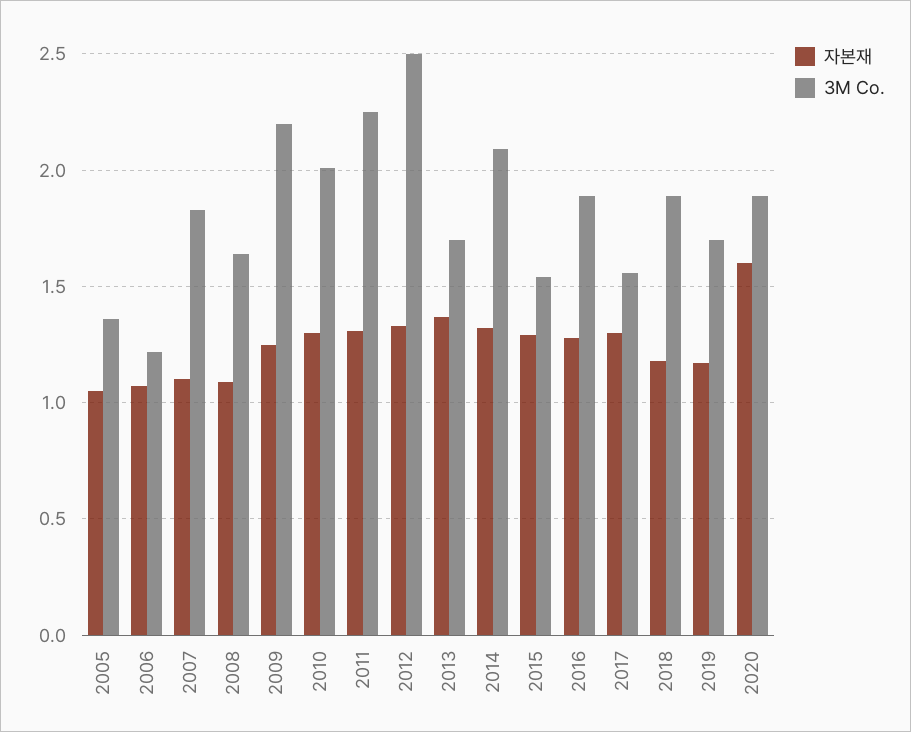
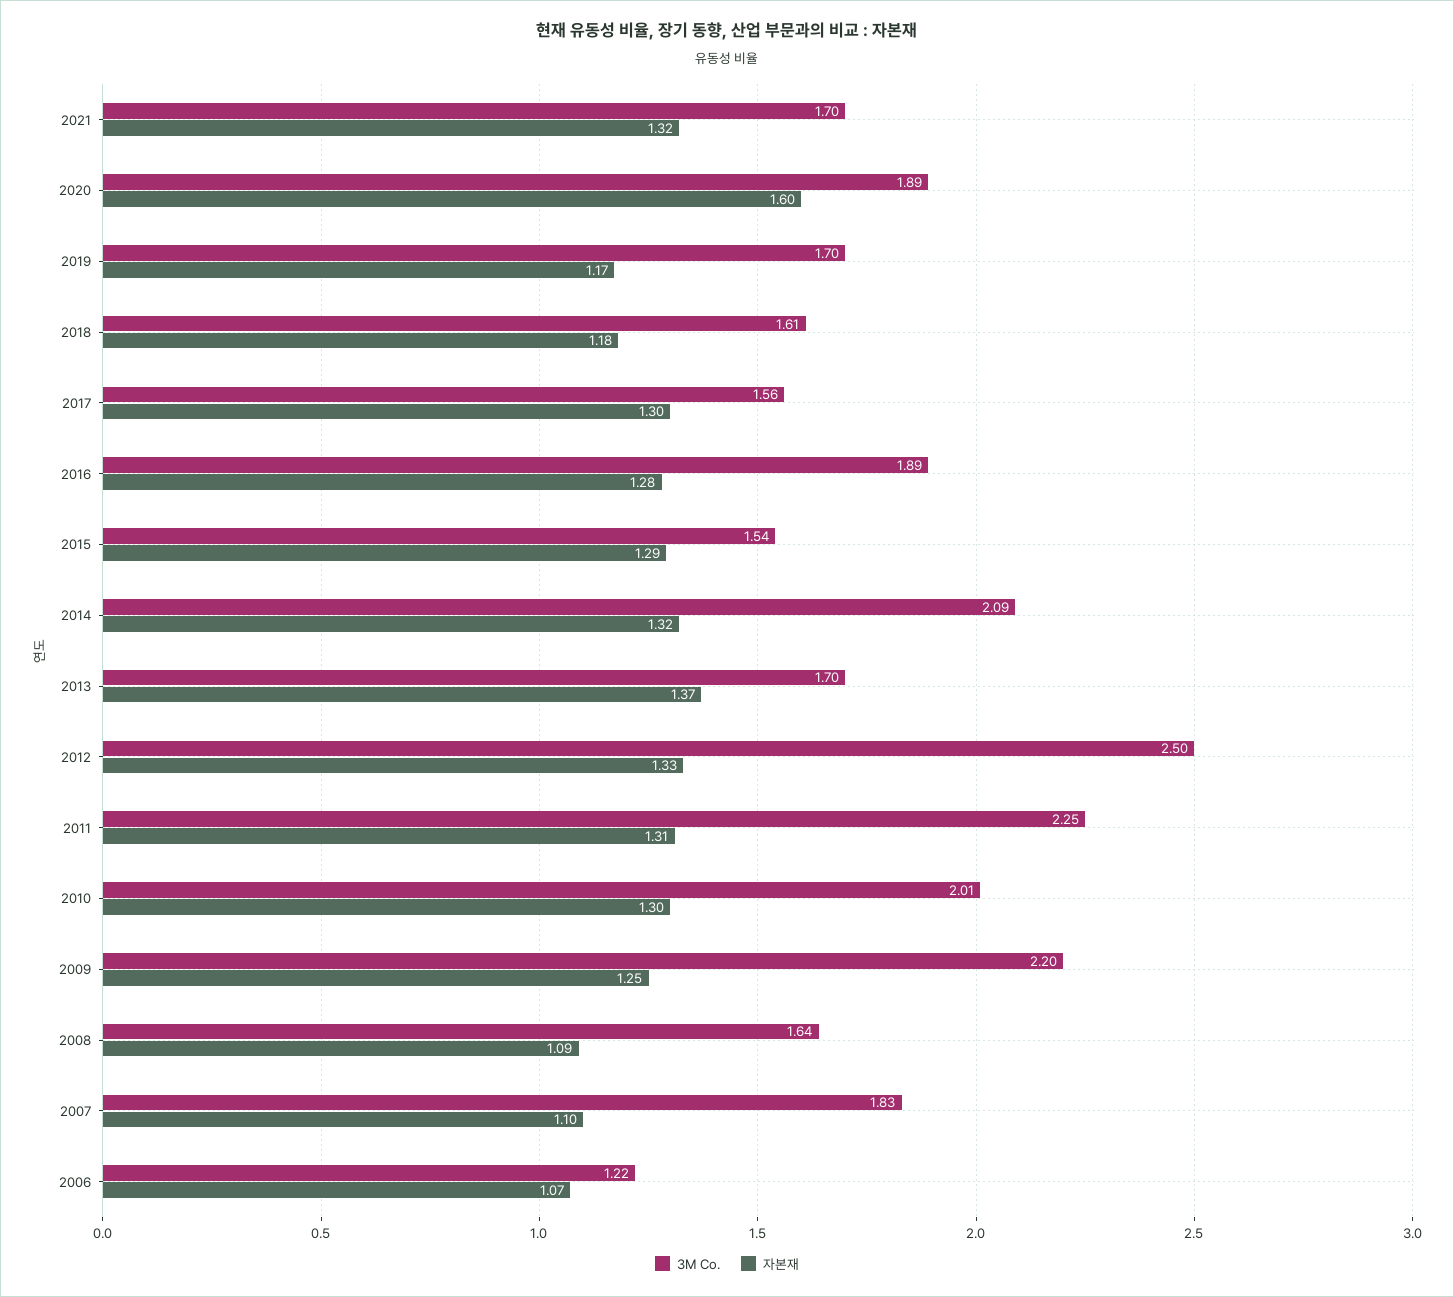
자본재, 2005: 1.05 -> none
3M Co., 2005: 1.35 -> none
3M Co., 2018: 1.9 -> 1.61
3M Co., 2021: none -> 1.7
자본재, 2021: none -> 1.32

